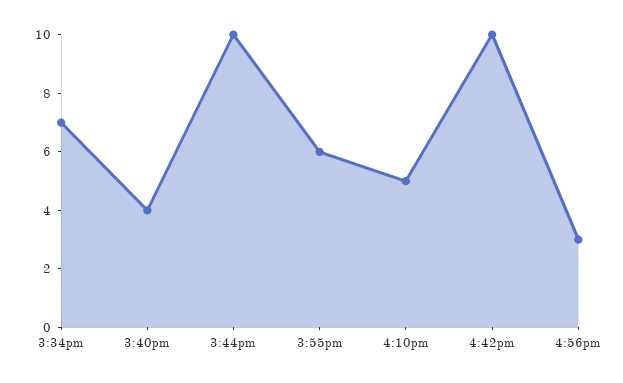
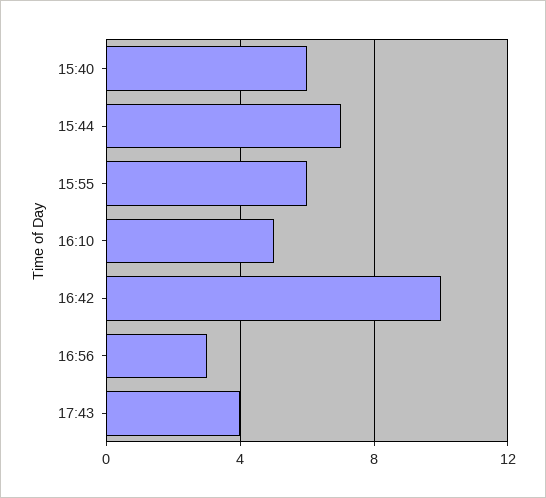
3:34pm: 7 -> none
3:40pm: 4 -> 6
3:44pm: 10 -> 7
17:43: none -> 4

